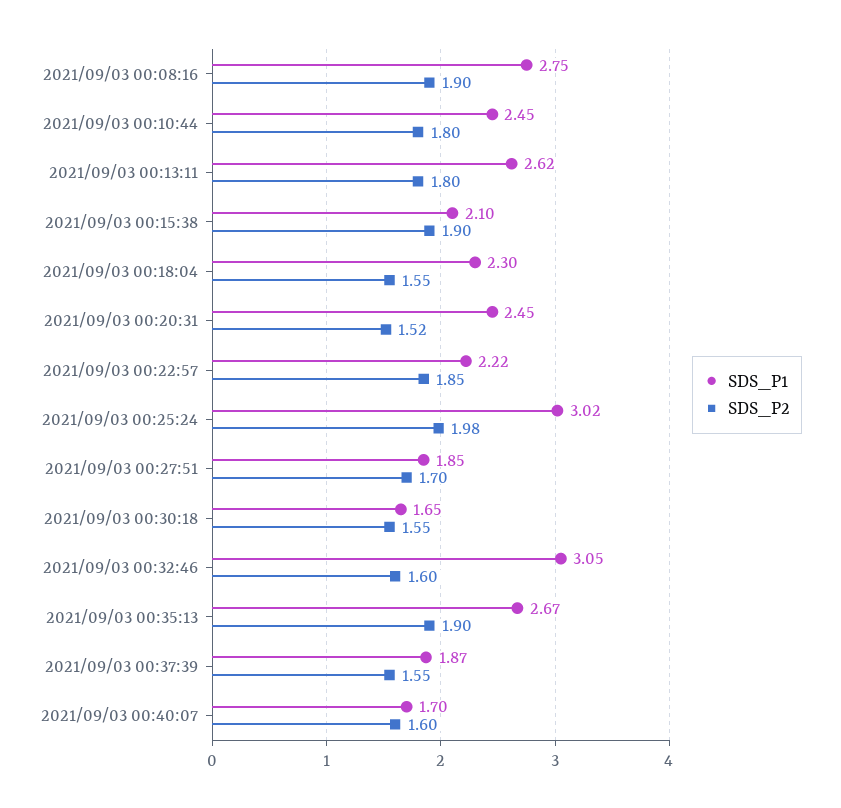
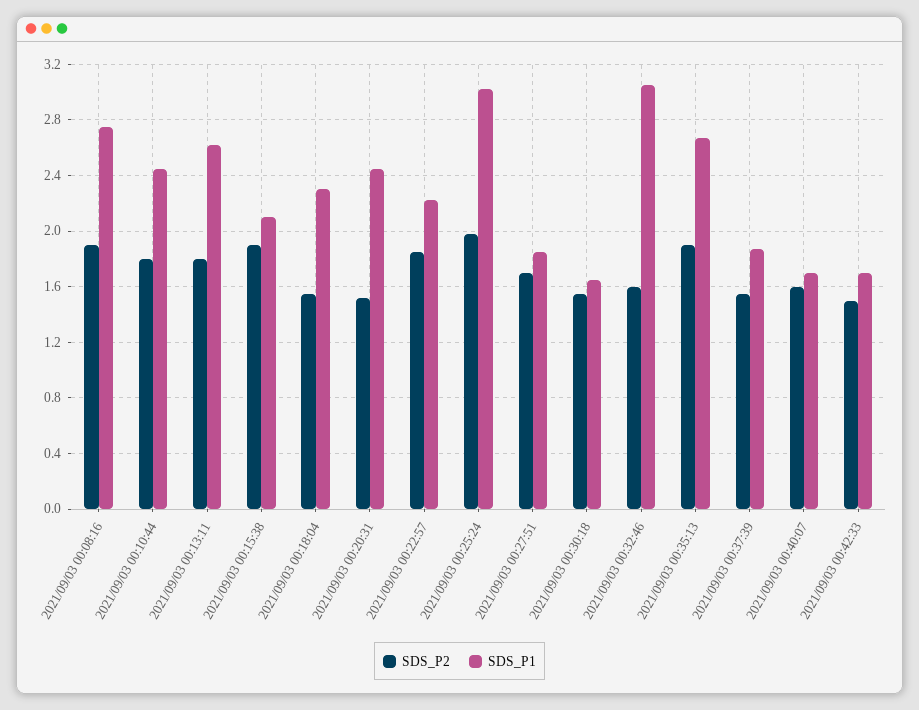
SDS_P2, 2021/09/03 00:42:33: none -> 1.5
SDS_P1, 2021/09/03 00:42:33: none -> 1.7

